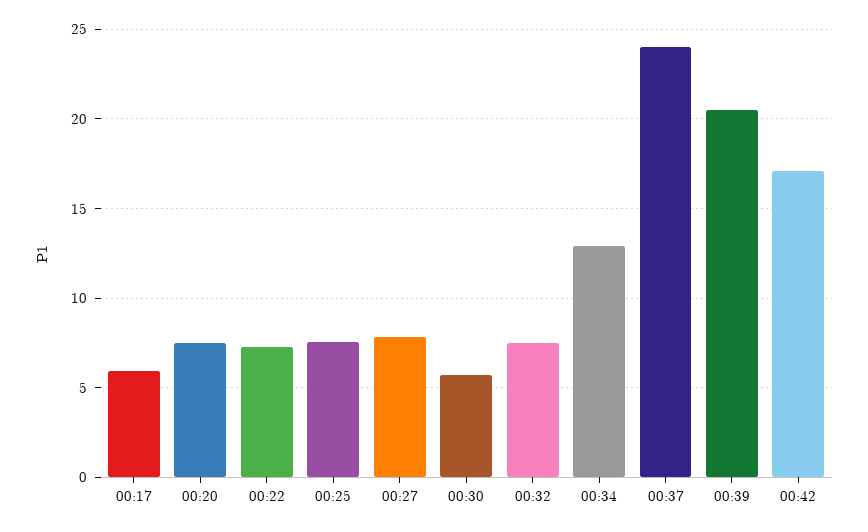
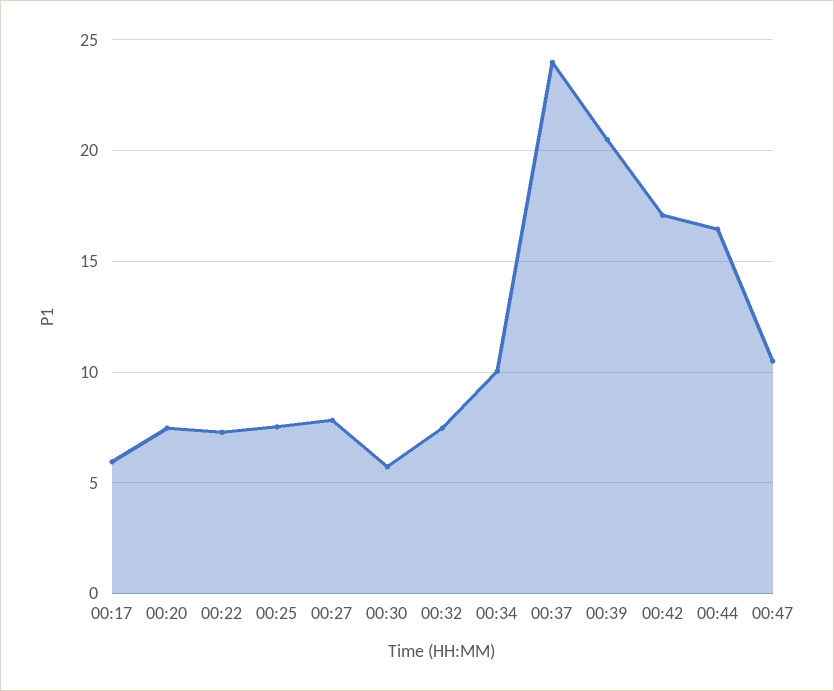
00:34: 13 -> 10
00:44: none -> 16.5
00:47: none -> 10.5

